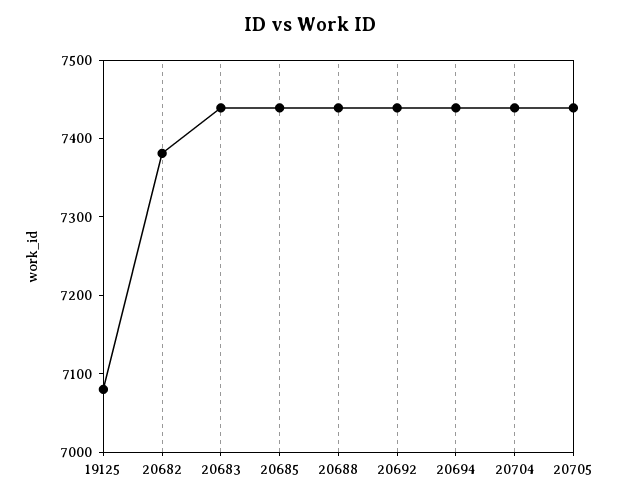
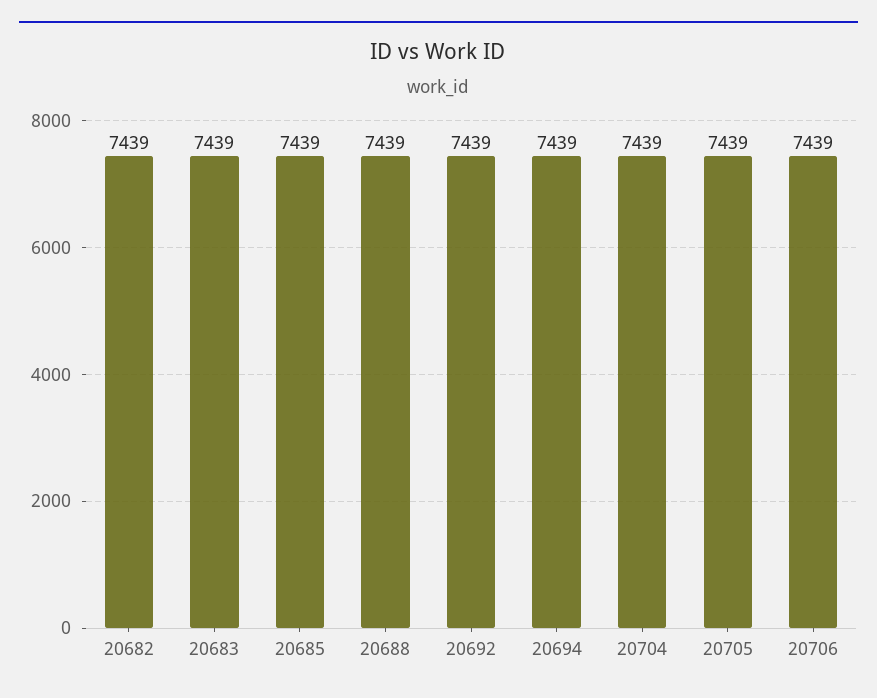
19125: 7080 -> none
20682: 7380 -> 7439
20706: none -> 7439

